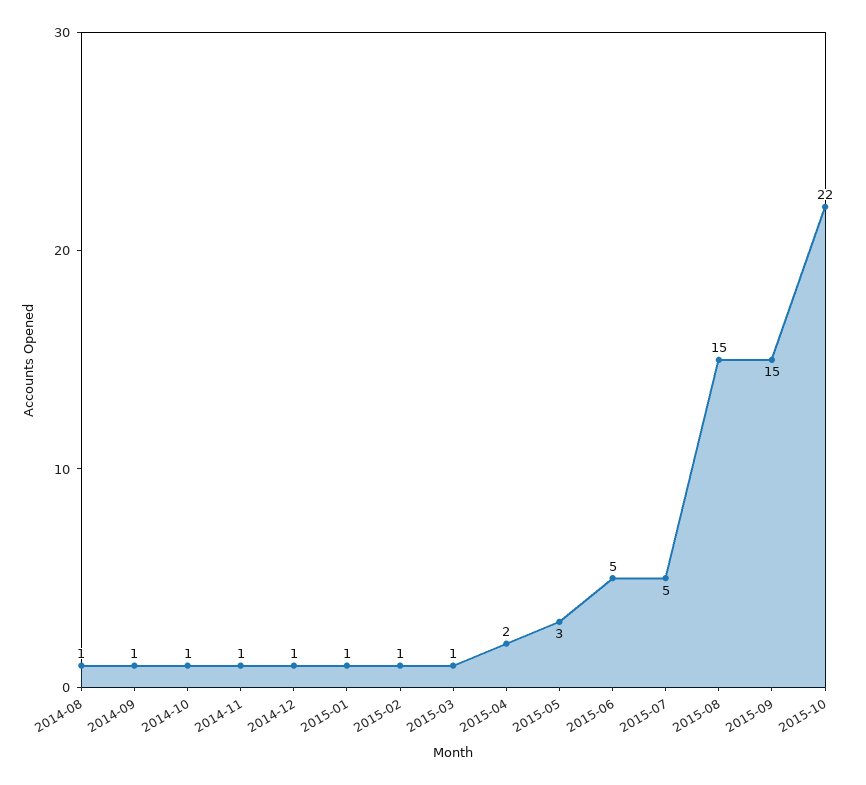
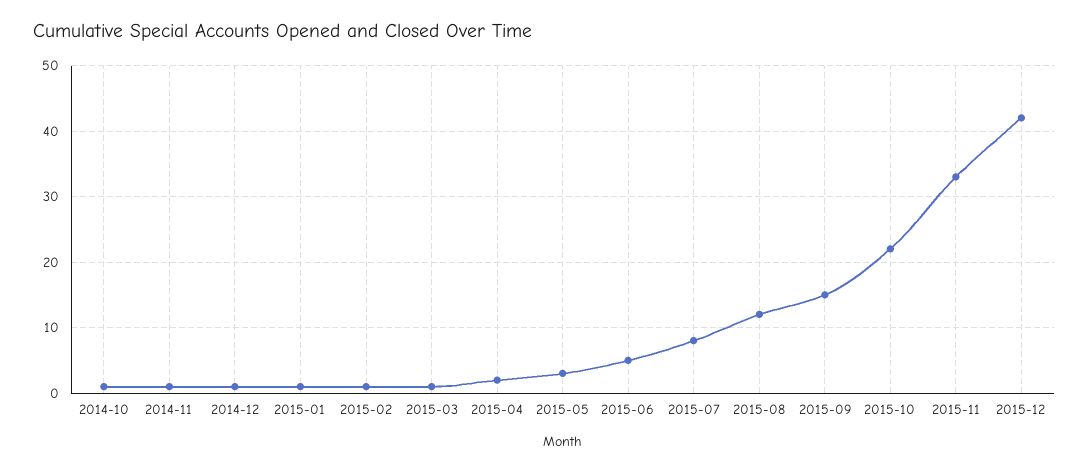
2014-08: 1 -> none
2014-09: 1 -> none
2015-07: 5 -> 8
2015-08: 15 -> 12
2015-11: none -> 33
2015-12: none -> 42

